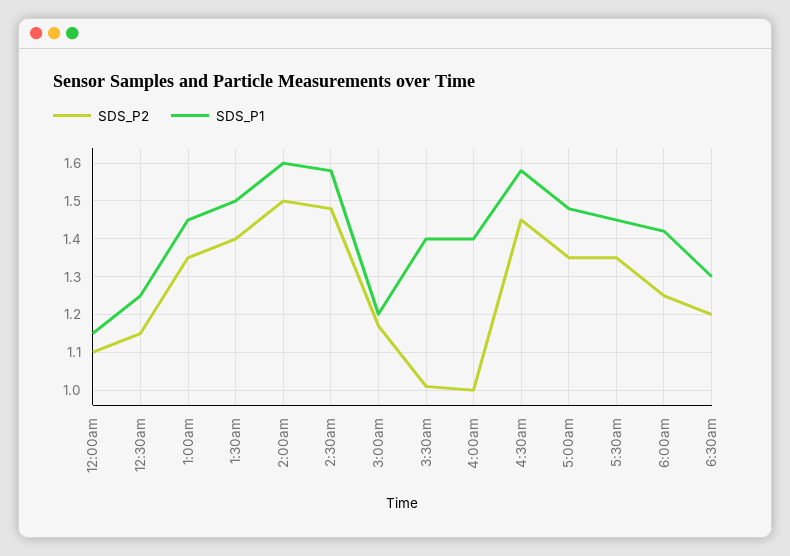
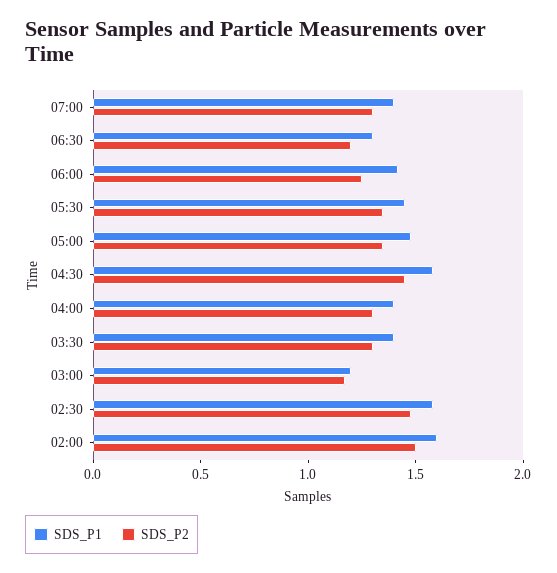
SDS_P2, 12:00am: 1.1 -> none
SDS_P1, 12:00am: 1.15 -> none
SDS_P2, 12:30am: 1.15 -> none
SDS_P1, 12:30am: 1.25 -> none
SDS_P2, 1:00am: 1.35 -> none
SDS_P1, 1:00am: 1.45 -> none
SDS_P2, 1:30am: 1.4 -> none
SDS_P1, 1:30am: 1.5 -> none
SDS_P2, 3:30am: 1 -> 1.3
SDS_P2, 4:00am: 1 -> 1.3
SDS_P1, 07:00: none -> 1.4
SDS_P2, 07:00: none -> 1.3

